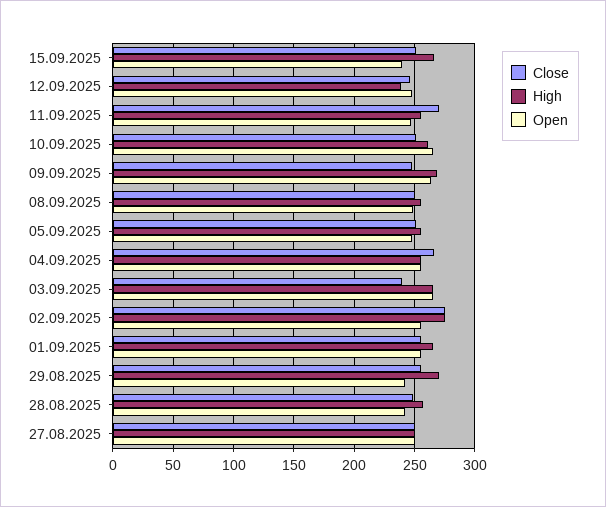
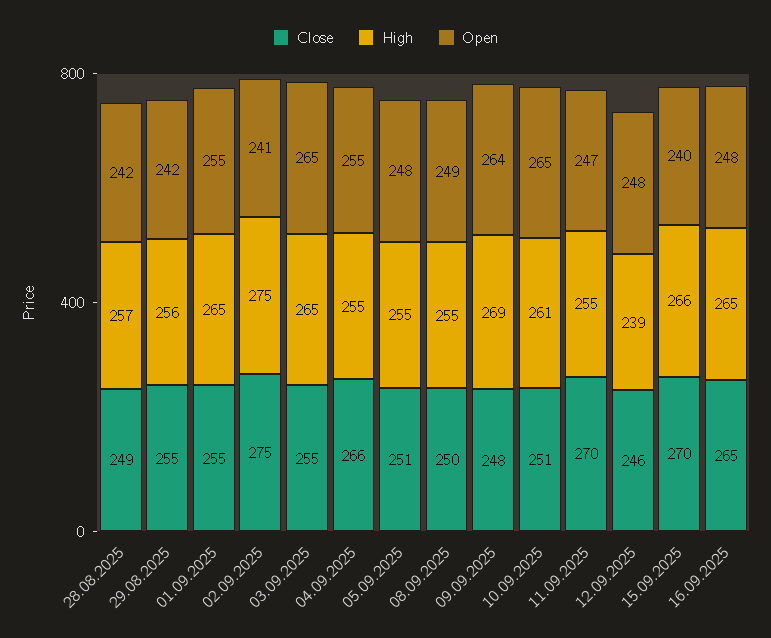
Close, 15.09.2025: 250 -> 270
Close, 03.09.2025: 240 -> 255
Open, 02.09.2025: 255 -> 241
High, 29.08.2025: 270 -> 256
Close, 27.08.2025: 250 -> none
High, 27.08.2025: 250 -> none
Open, 27.08.2025: 250 -> none
Close, 16.09.2025: none -> 265
High, 16.09.2025: none -> 265
Open, 16.09.2025: none -> 248

